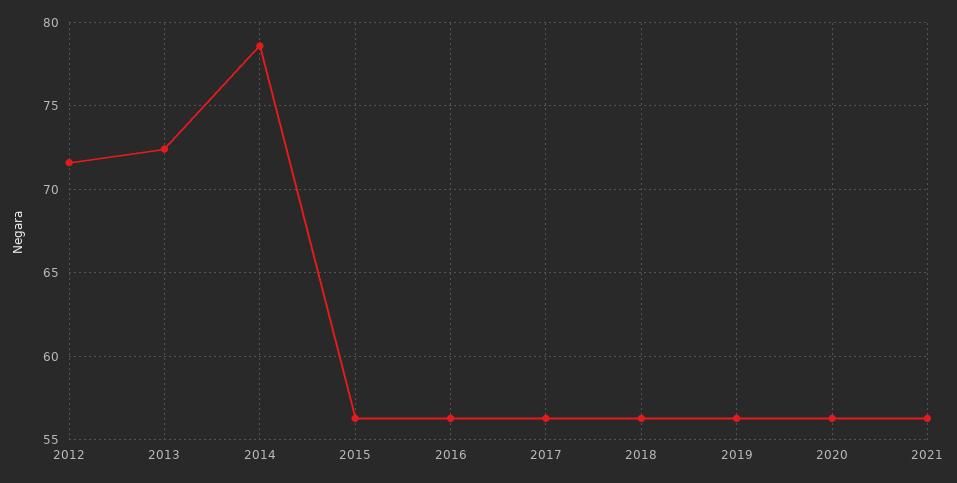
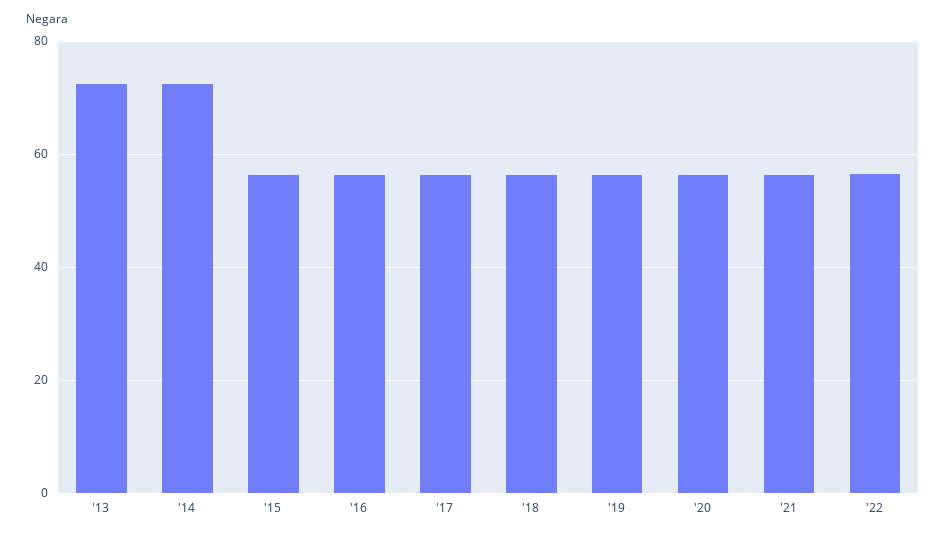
2012: 71.5 -> none
2014: 78.5 -> 72
'22: none -> 56

